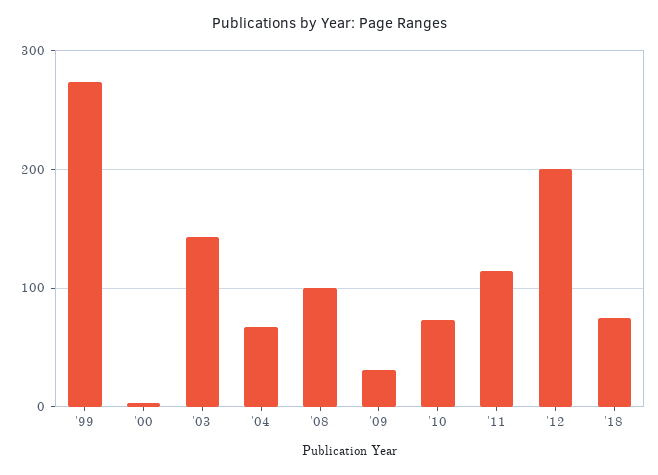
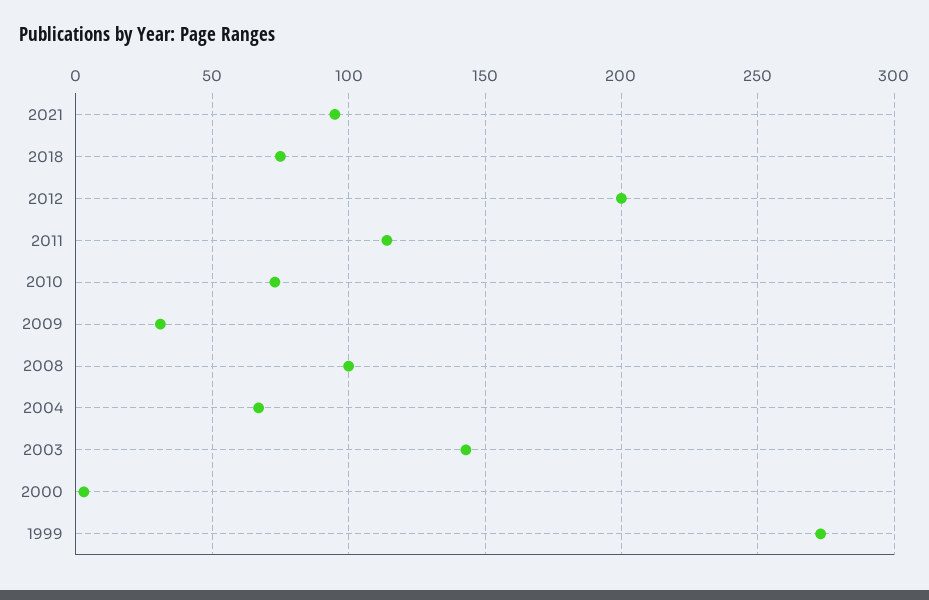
2021: none -> 95

